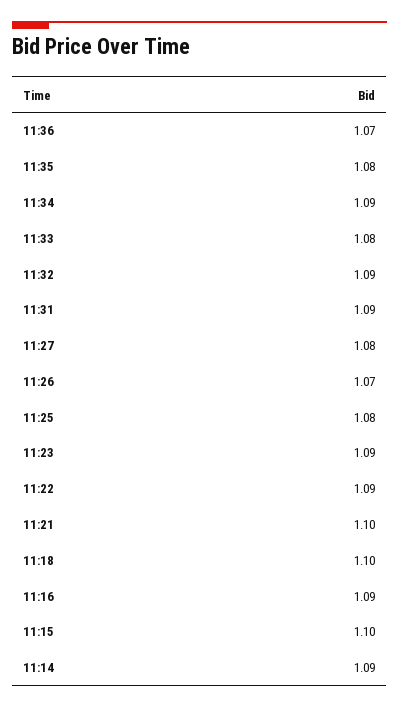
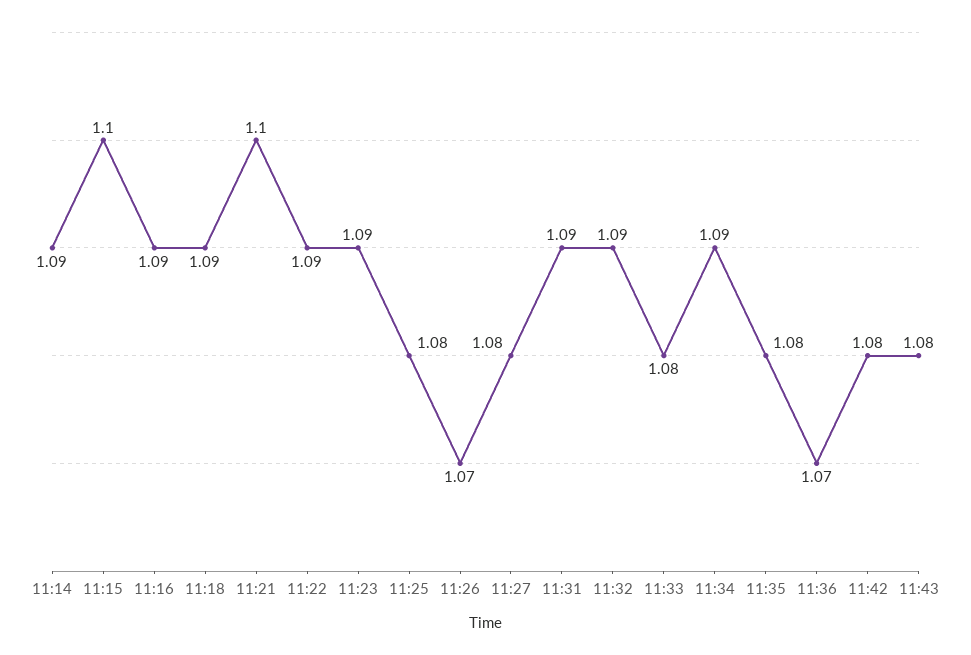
11:18: 1.1 -> 1.09
11:42: none -> 1.08
11:43: none -> 1.08

